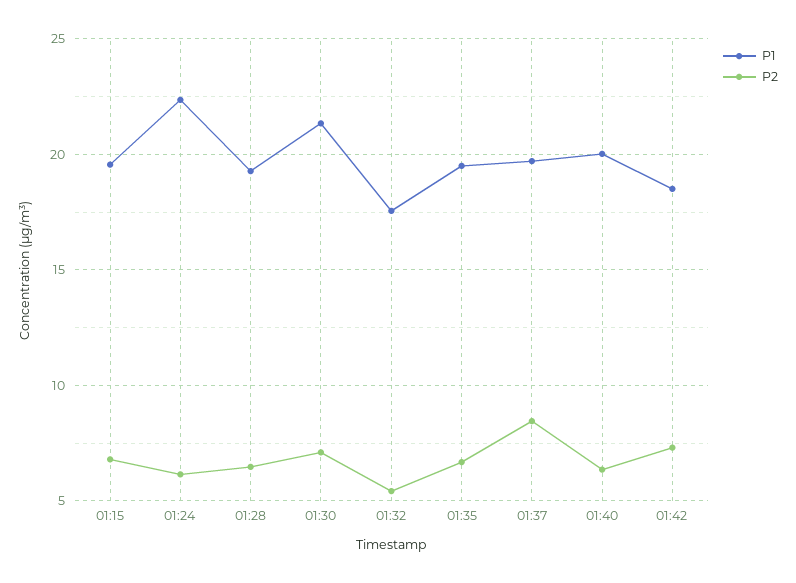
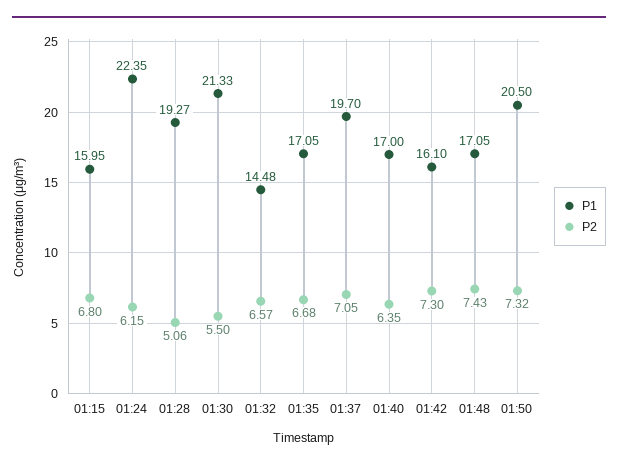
P1, 01:15: 19.5 -> 15.95
P2, 01:28: 6.5 -> 5.06
P2, 01:30: 7 -> 5.5
P1, 01:32: 17.5 -> 14.48
P2, 01:32: 5.5 -> 6.57
P1, 01:35: 19.5 -> 17.05
P2, 01:37: 8.5 -> 7.05
P1, 01:40: 20 -> 17
P1, 01:42: 18.5 -> 16.1
P1, 01:48: none -> 17.05
P2, 01:48: none -> 7.43
P1, 01:50: none -> 20.5
P2, 01:50: none -> 7.32

